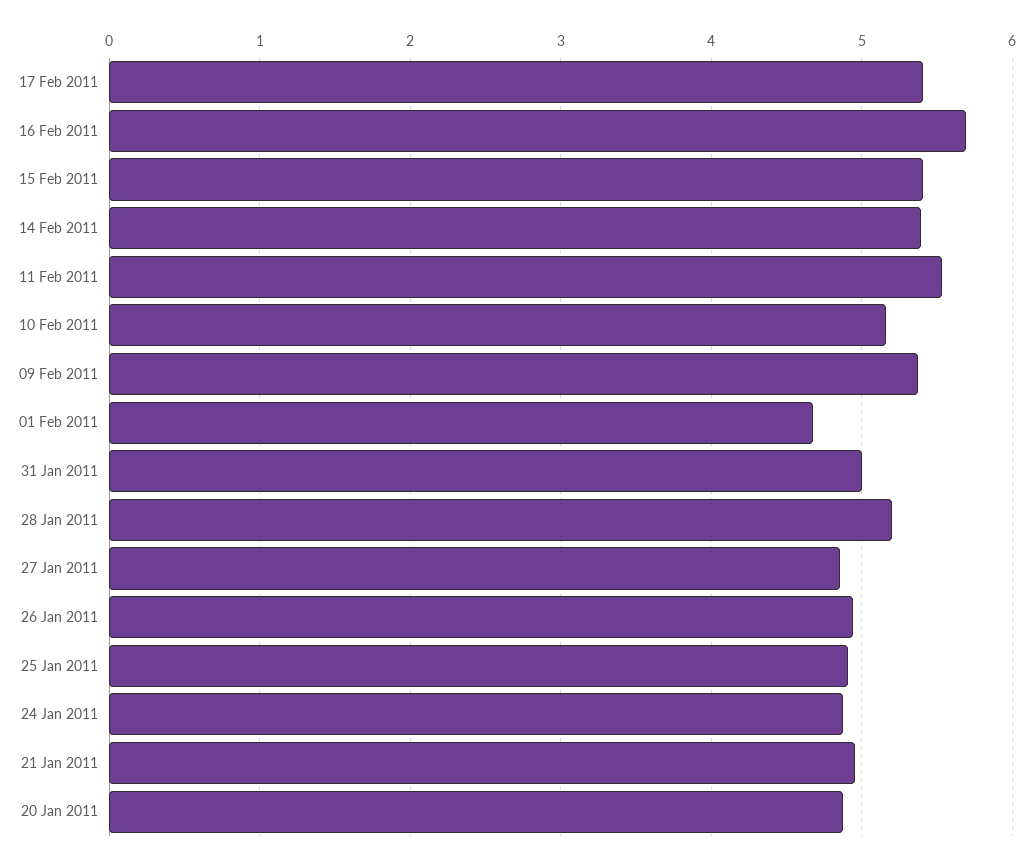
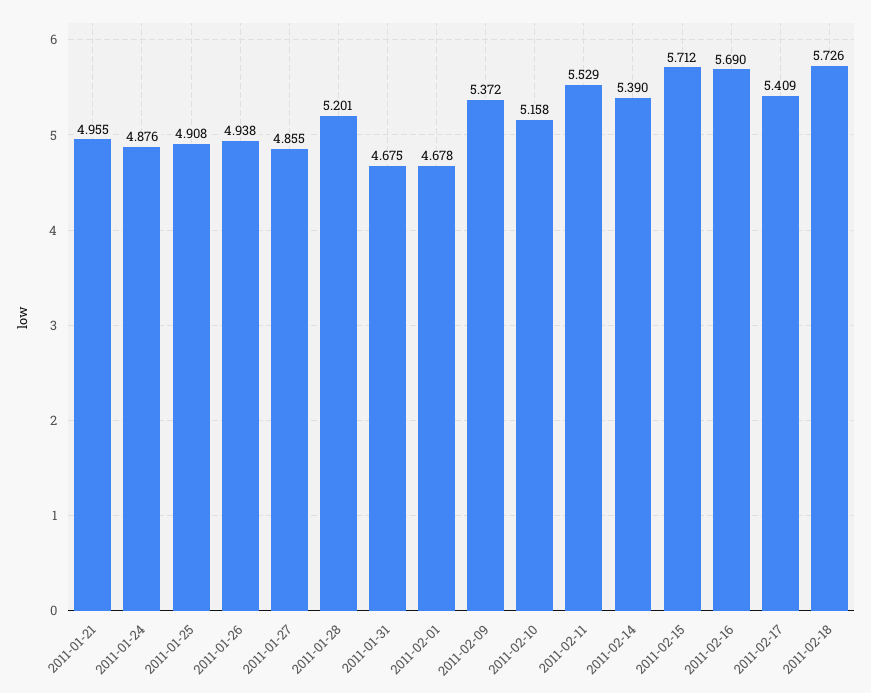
15 Feb 2011: 5.4 -> 5.712
31 Jan 2011: 5 -> 4.675
20 Jan 2011: 4.9 -> none
2011-02-18: none -> 5.726

